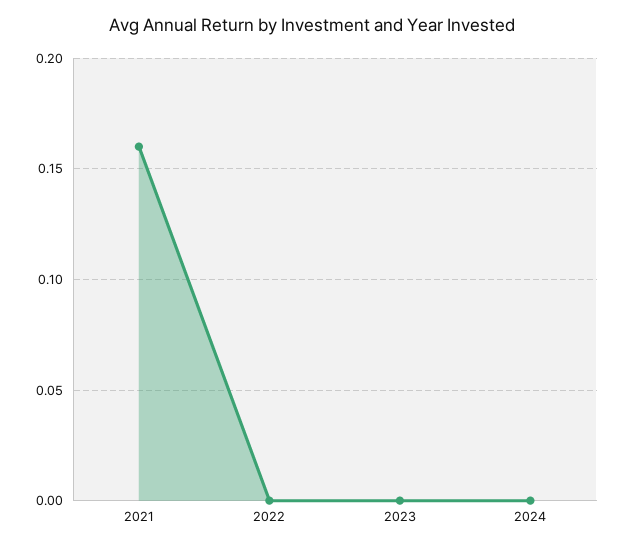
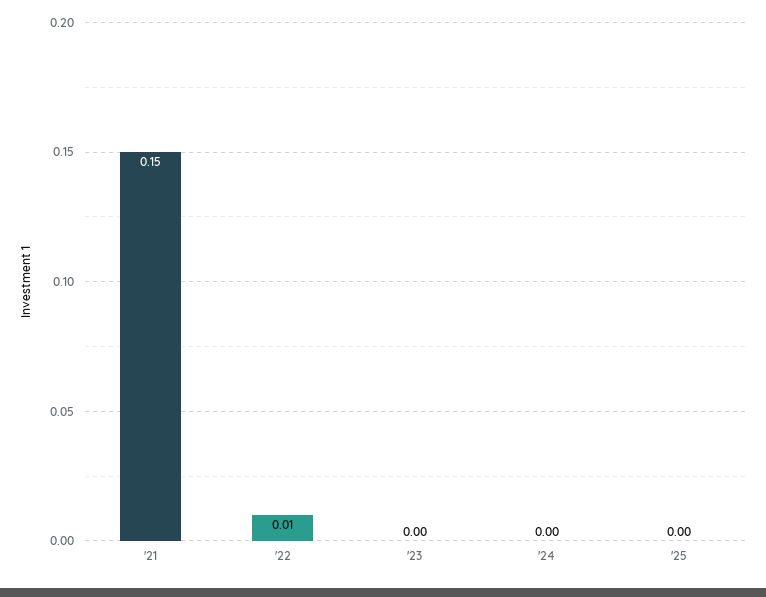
2021: 0.16 -> 0.15
2022: 0 -> 0.01
'25: none -> 0

